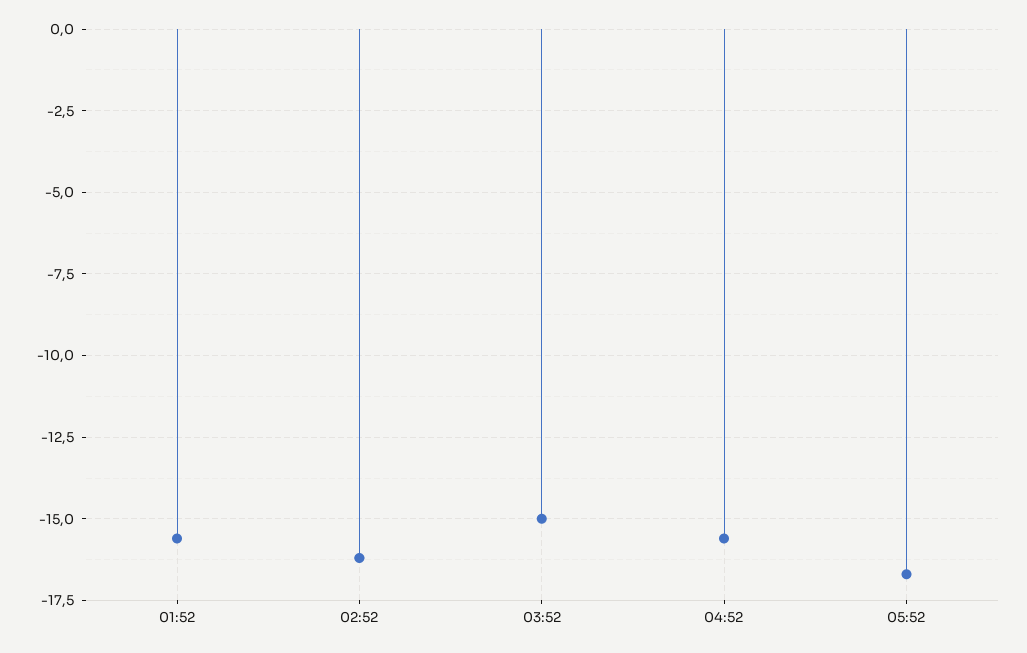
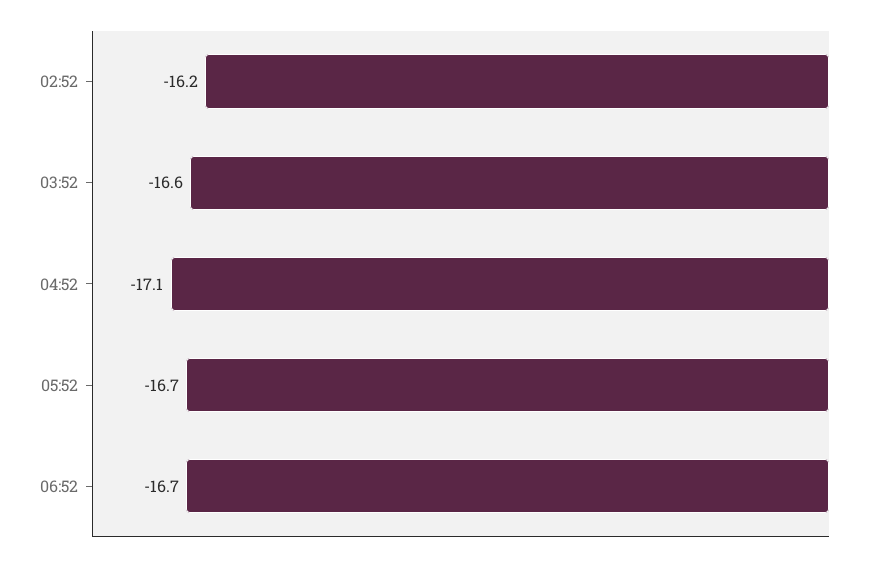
01:52: -15.5 -> none
03:52: -15 -> -16.6
04:52: -15.5 -> -17.1
06:52: none -> -16.7

